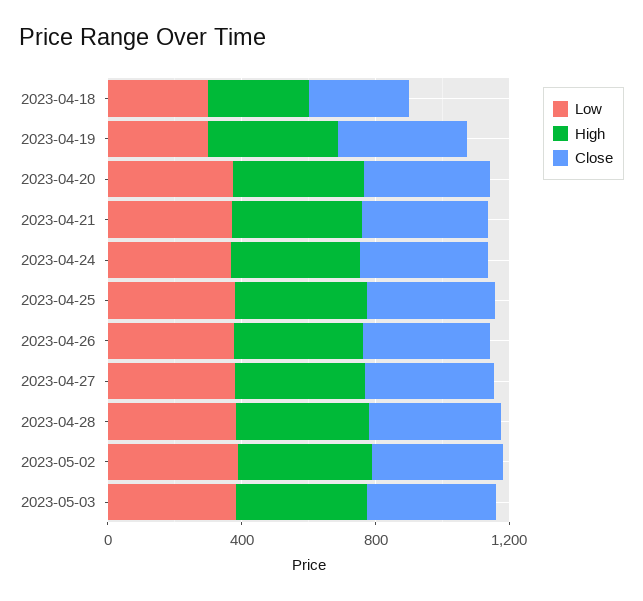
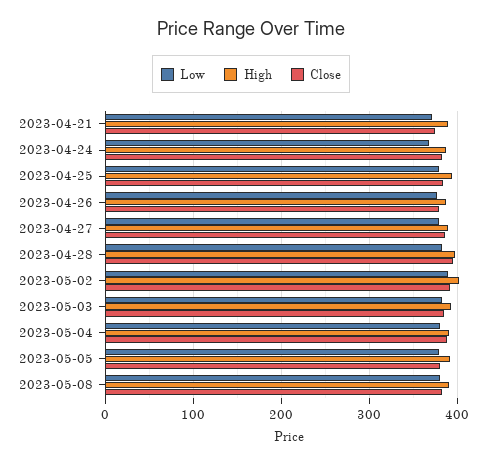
Low, 2023-04-18: 300 -> none
High, 2023-04-18: 300 -> none
Close, 2023-04-18: 300 -> none
Low, 2023-04-19: 300 -> none
High, 2023-04-19: 400 -> none
Close, 2023-04-19: 400 -> none
Low, 2023-04-20: 400 -> none
High, 2023-04-20: 400 -> none
Close, 2023-04-20: 400 -> none
Low, 2023-05-04: none -> 380
High, 2023-05-04: none -> 390
Close, 2023-05-04: none -> 390
Low, 2023-05-05: none -> 380
High, 2023-05-05: none -> 390
Close, 2023-05-05: none -> 380
Low, 2023-05-08: none -> 380
High, 2023-05-08: none -> 390
Close, 2023-05-08: none -> 380

